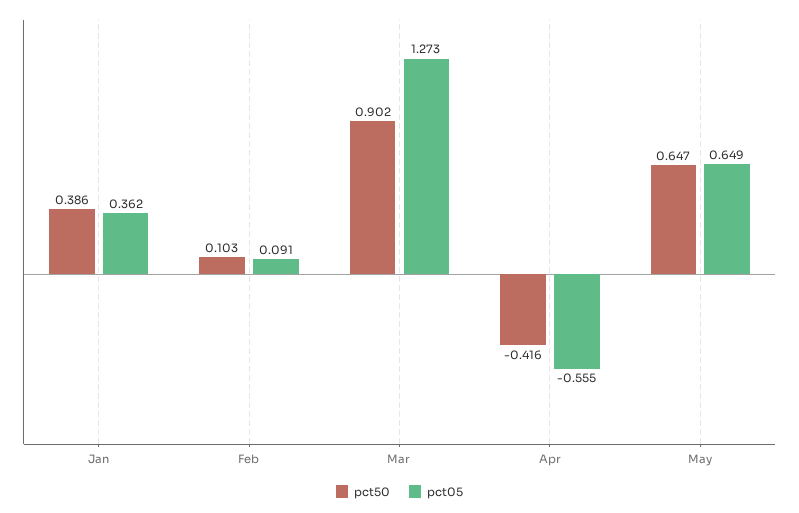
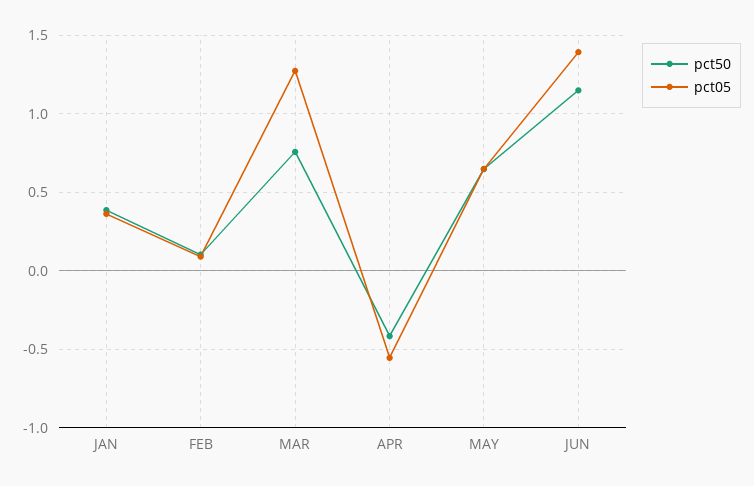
pct50, Mar: 0.902 -> 0.75
pct50, JUN: none -> 1.15
pct05, JUN: none -> 1.4

